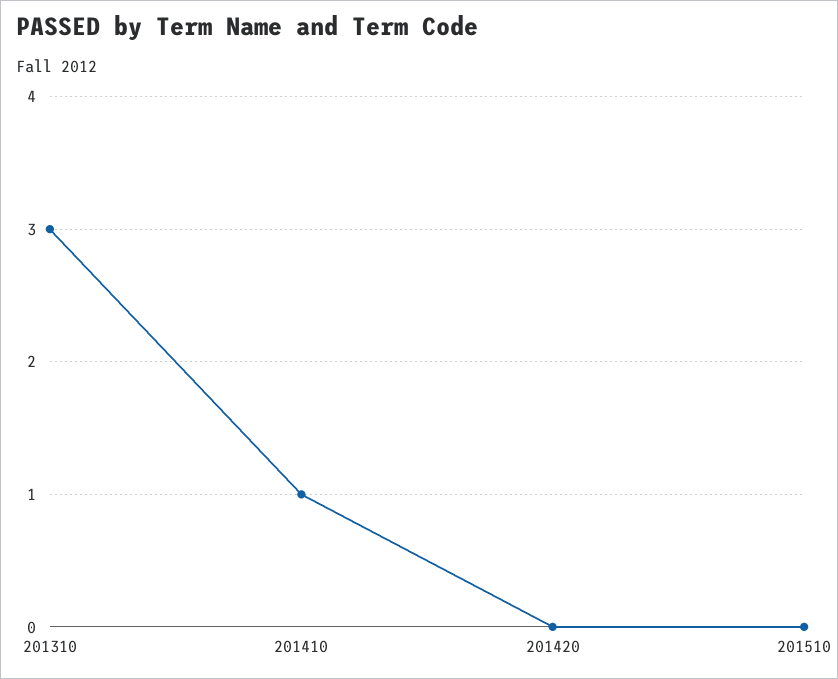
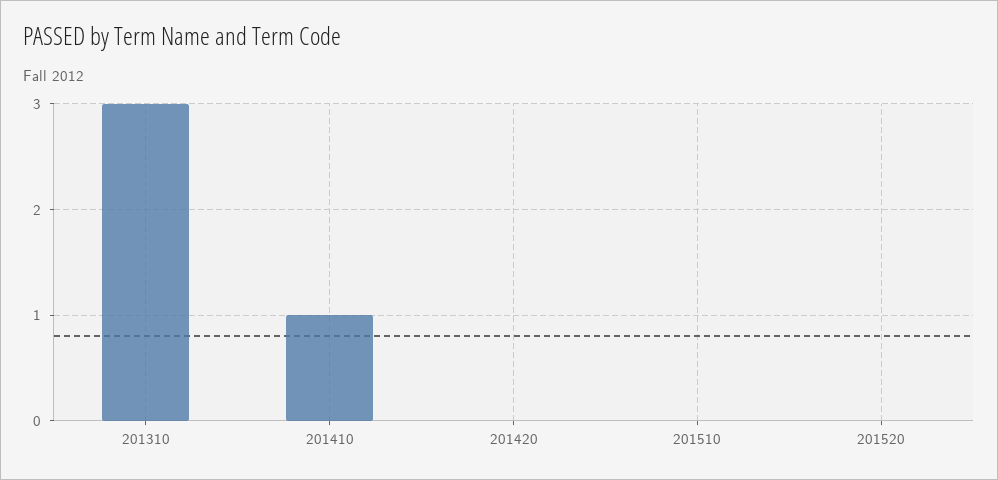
201520: none -> 0

